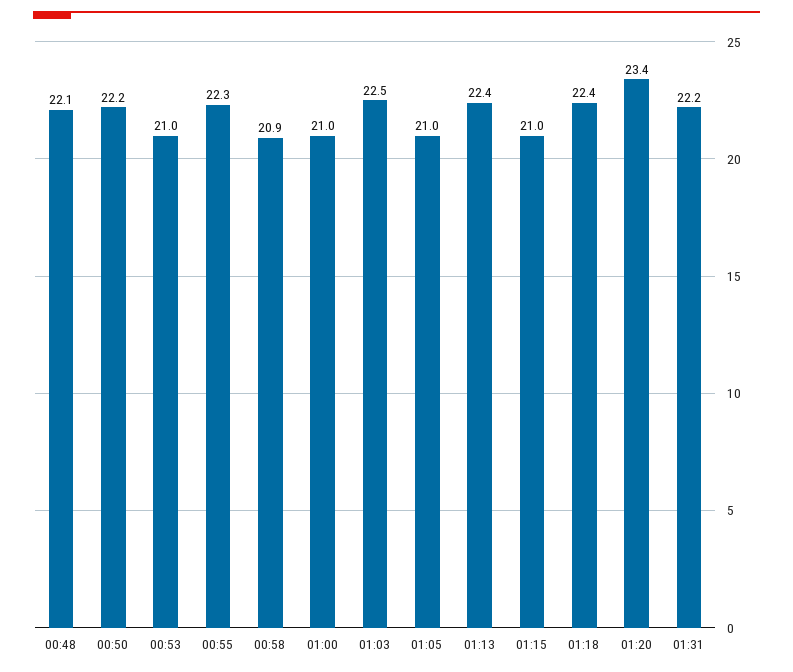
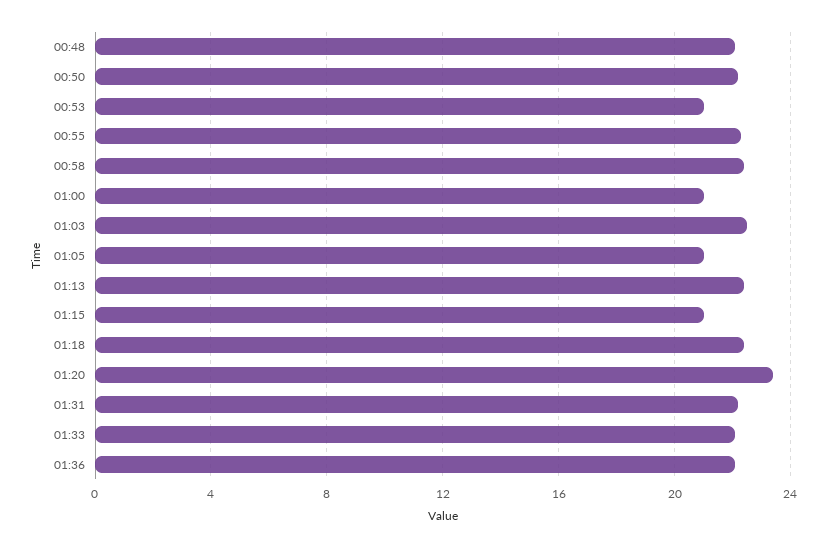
00:58: 20.9 -> 22.5
01:33: none -> 22
01:36: none -> 22

